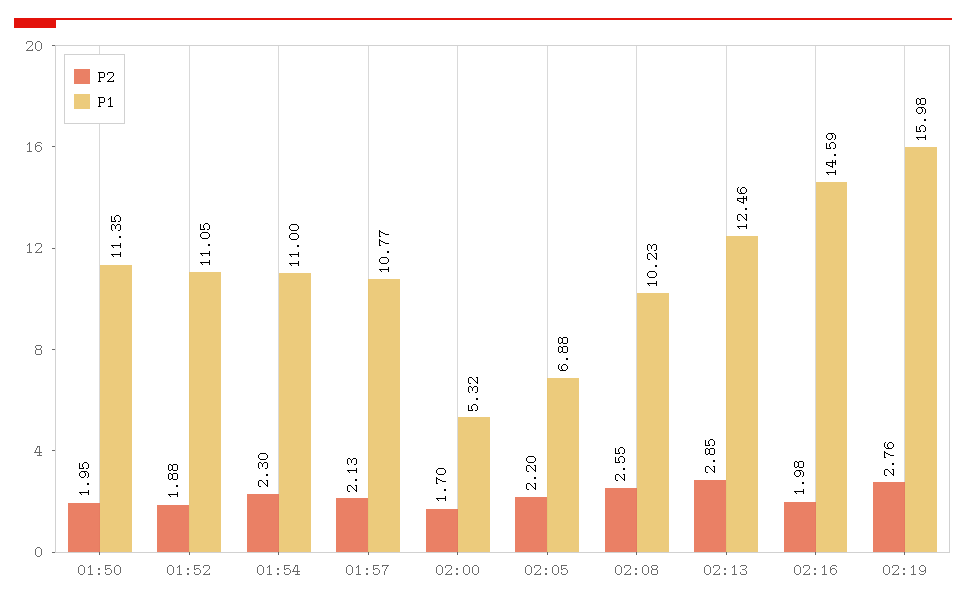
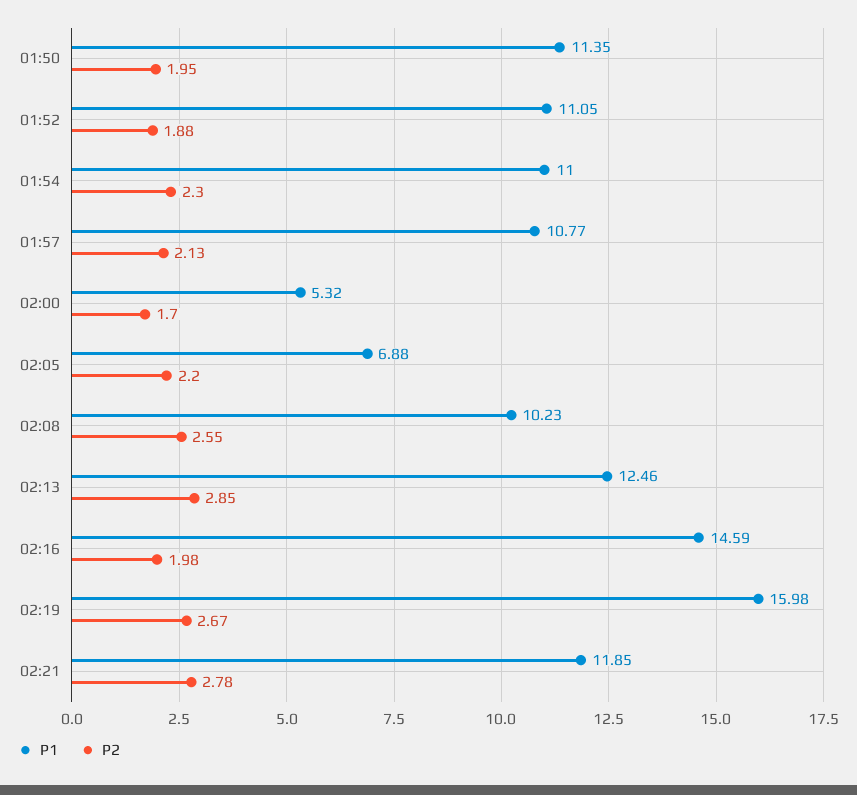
P2, 02:19: 2.76 -> 2.67
P1, 02:21: none -> 11.85
P2, 02:21: none -> 2.78

